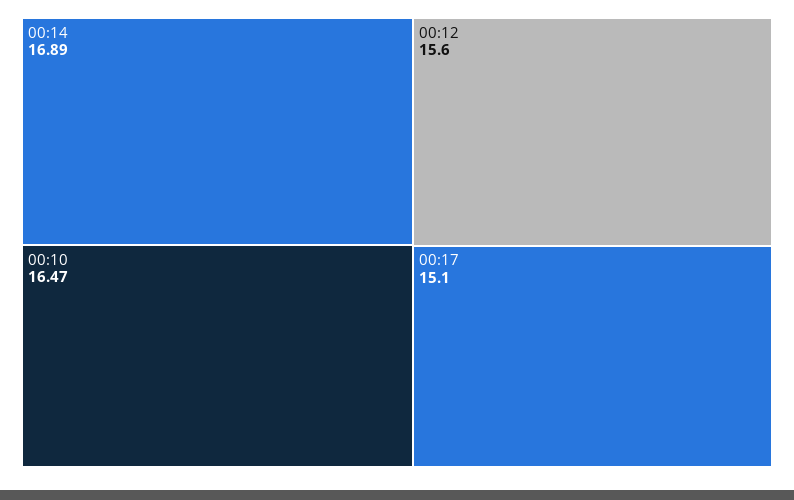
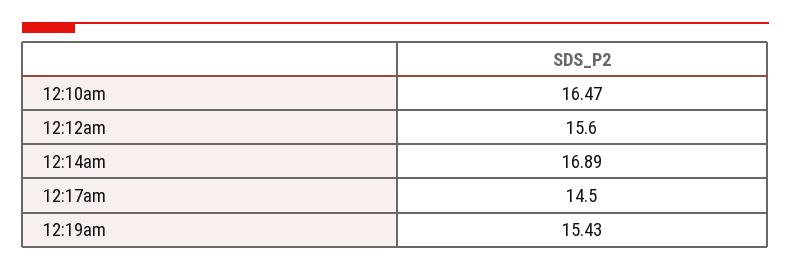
00:17: 15.1 -> 14.5
12:19am: none -> 15.43

